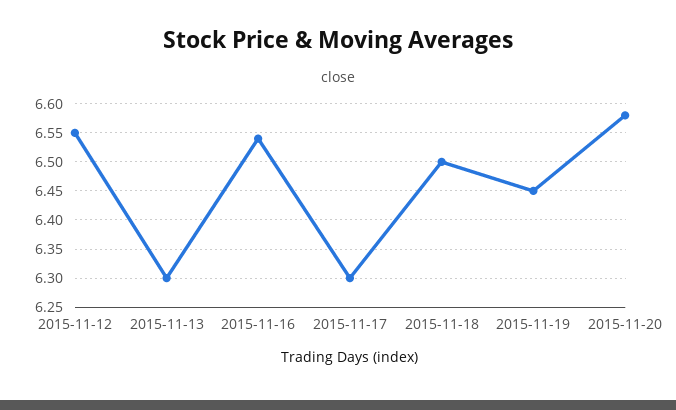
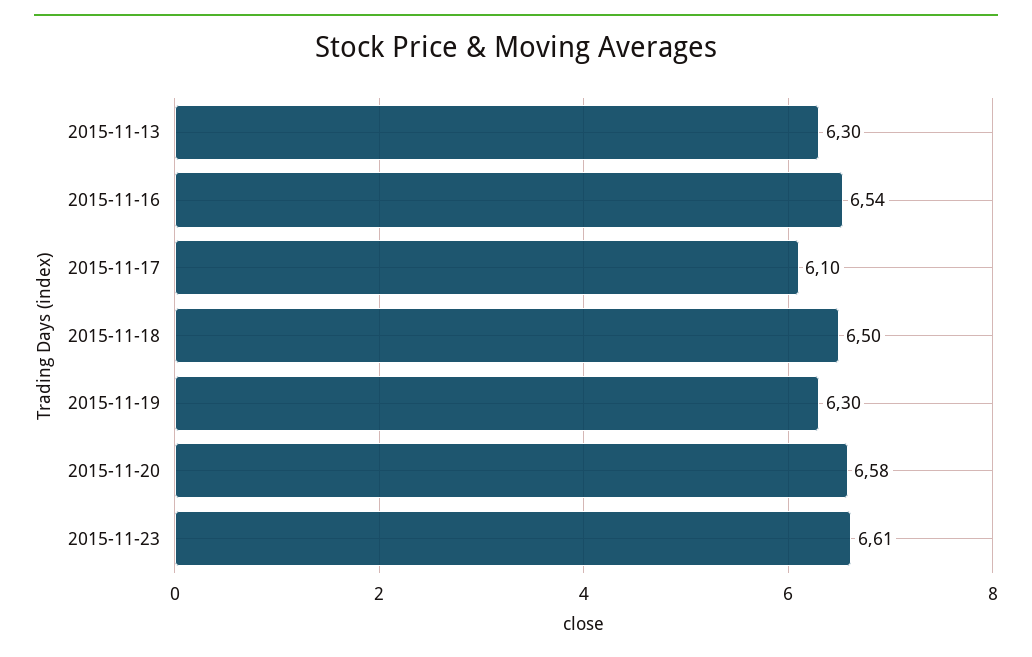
2015-11-12: 6.55 -> none
2015-11-17: 6.3 -> 6.1
2015-11-19: 6.45 -> 6.3
2015-11-23: none -> 6.61

